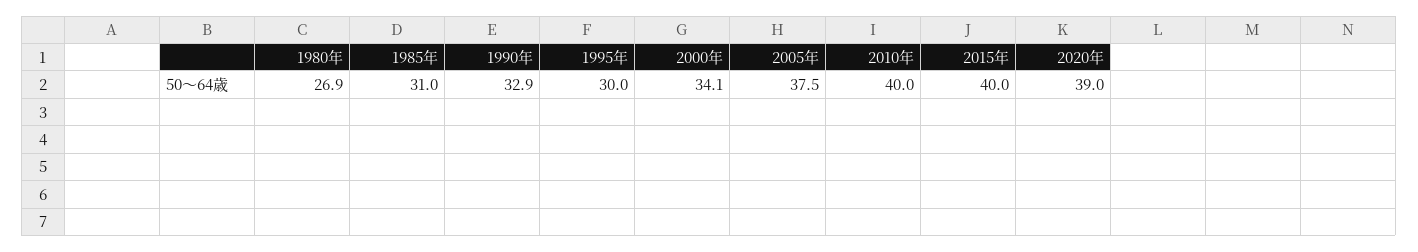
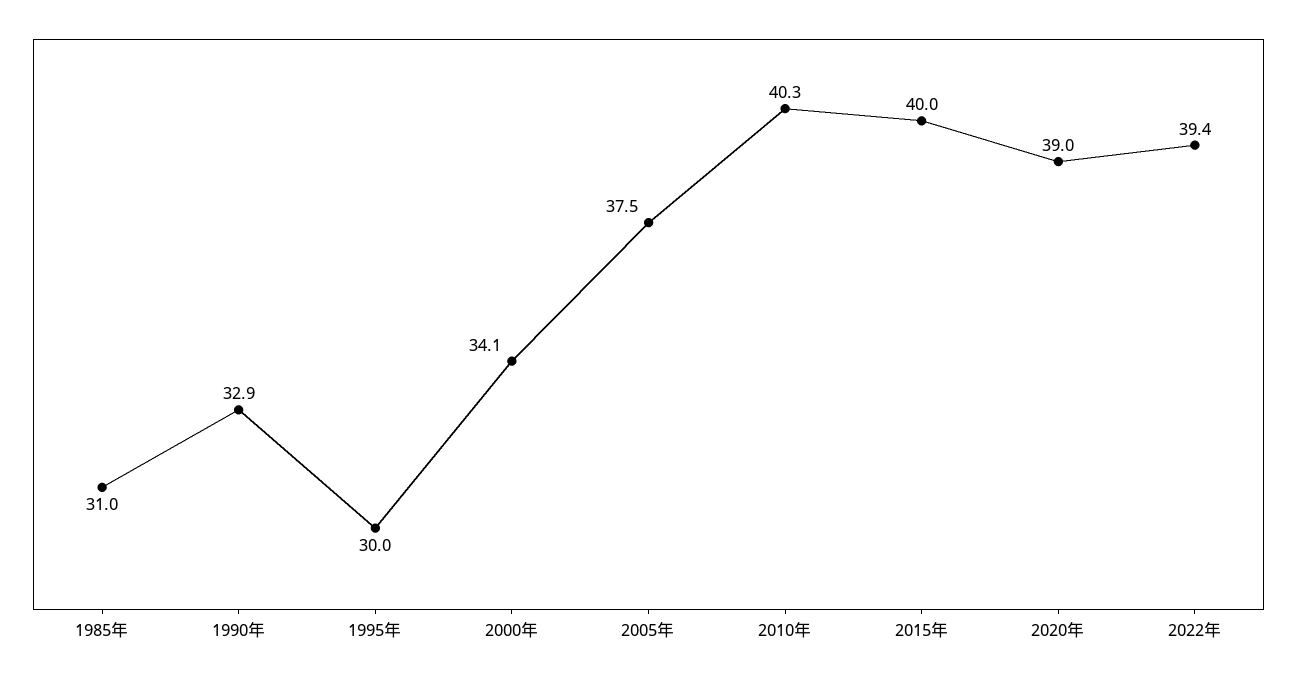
1980年: 26.9 -> none
2010年: 40 -> 40.3
2022年: none -> 39.4

